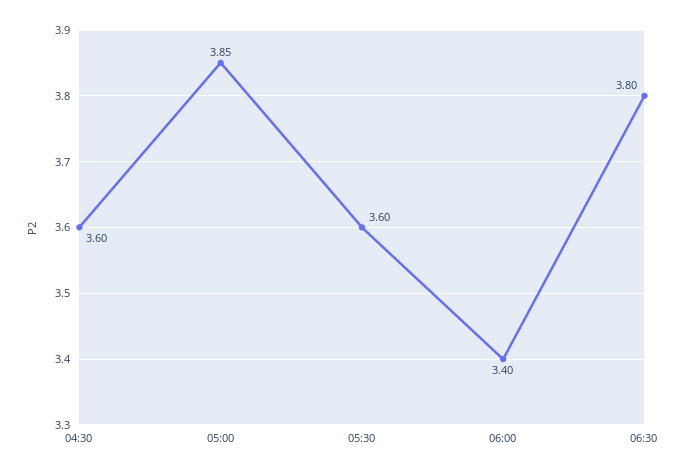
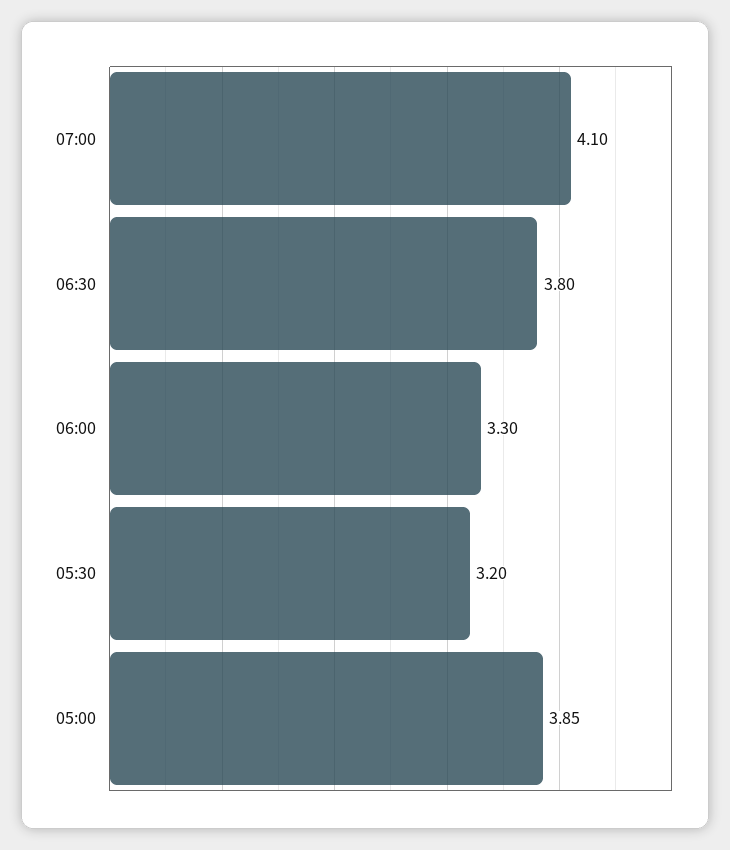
04:30: 3.6 -> none
05:30: 3.6 -> 3.2
06:00: 3.4 -> 3.3
07:00: none -> 4.1

